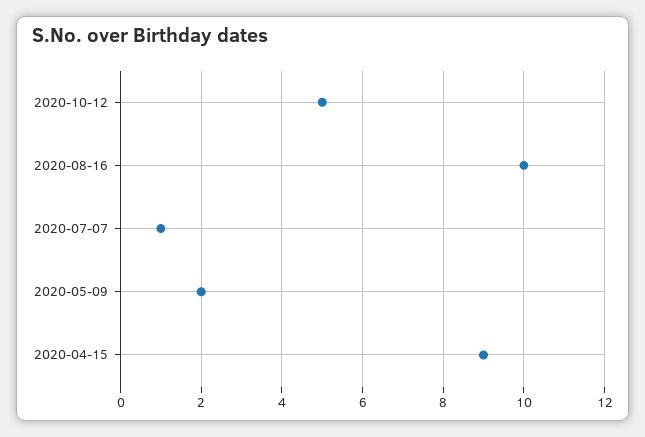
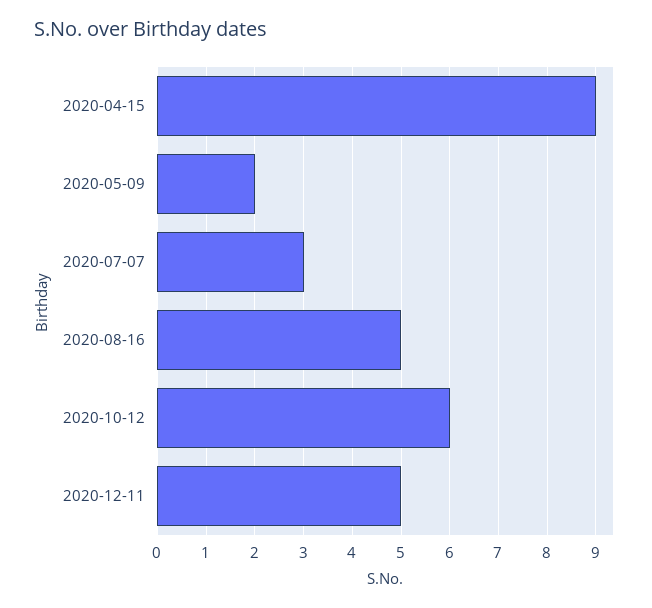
2020-10-12: 5 -> 6
2020-08-16: 10 -> 5
2020-07-07: 1 -> 3
2020-12-11: none -> 5

